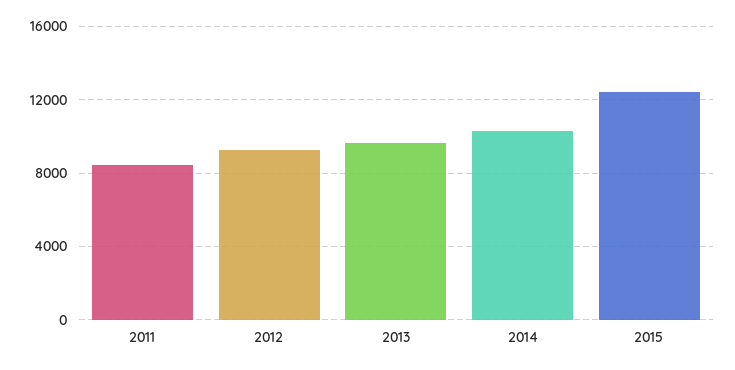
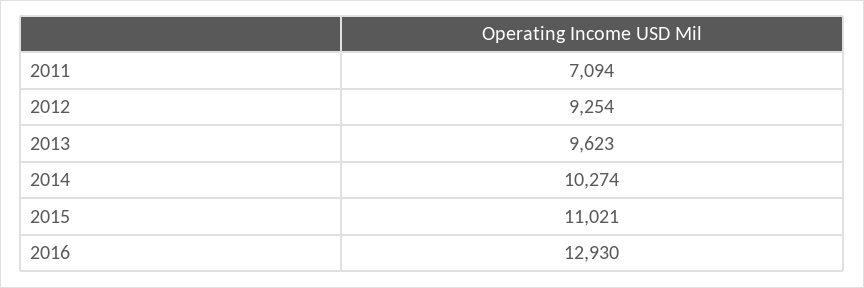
2011: 8500 -> 7094
2015: 12500 -> 11021
2016: none -> 12930

